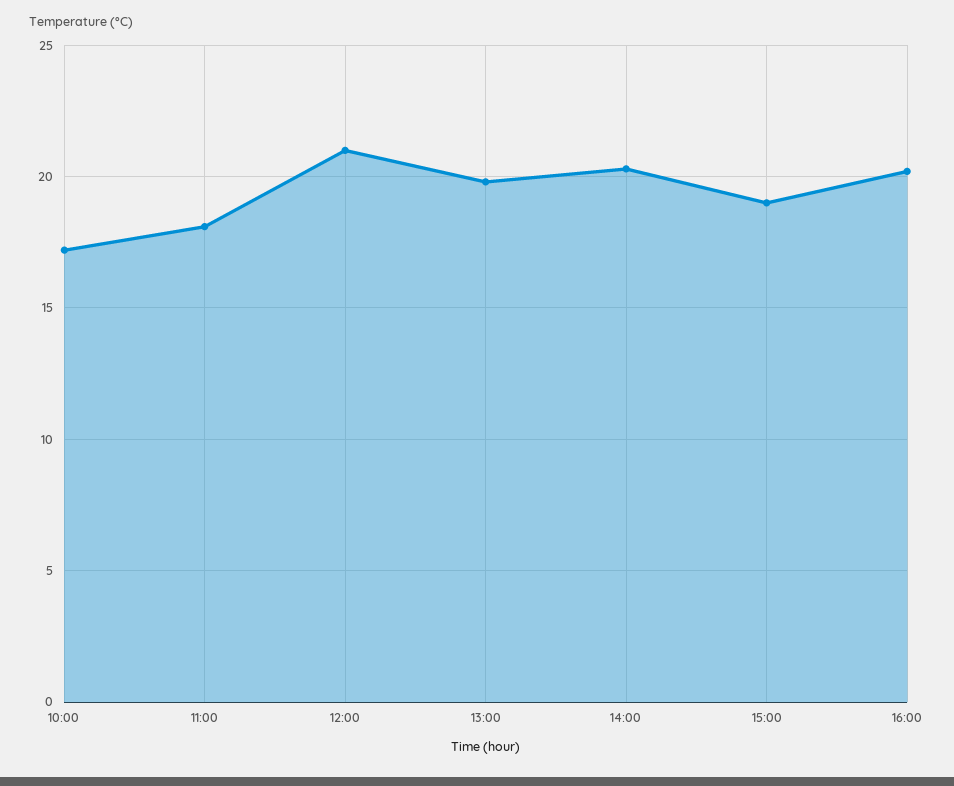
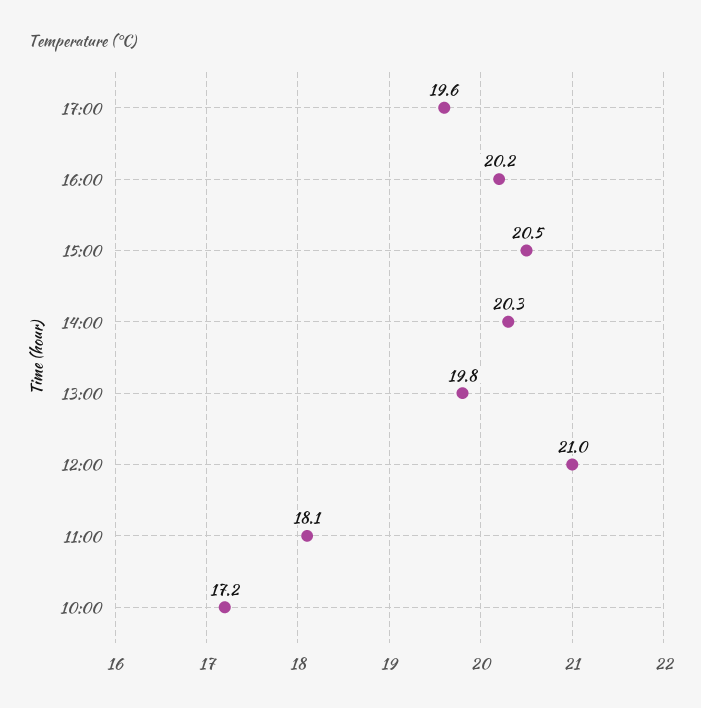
15:00: 19 -> 20.5
17:00: none -> 19.6

